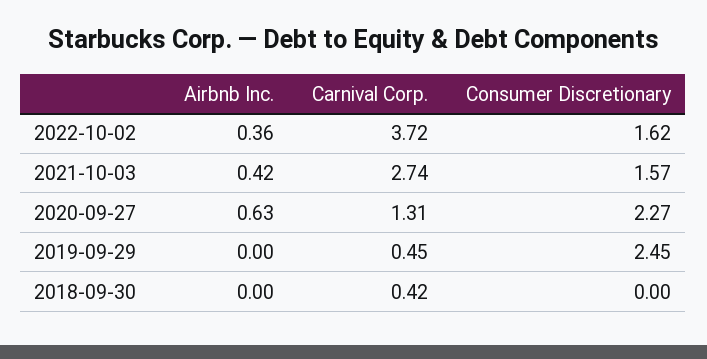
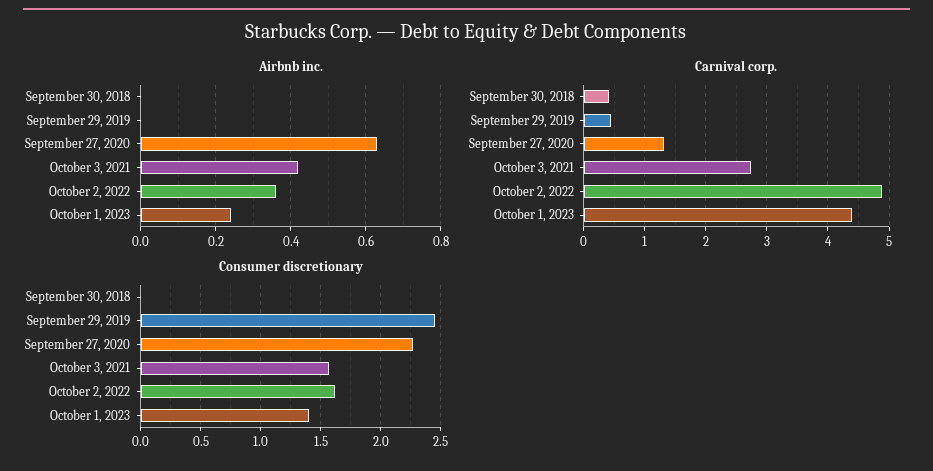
Carnival Corp., 2022-10-02: 3.72 -> 4.9
Airbnb Inc., October 1, 2023: none -> 0.25
Carnival Corp., October 1, 2023: none -> 4.4
Consumer Discretionary, October 1, 2023: none -> 1.4

